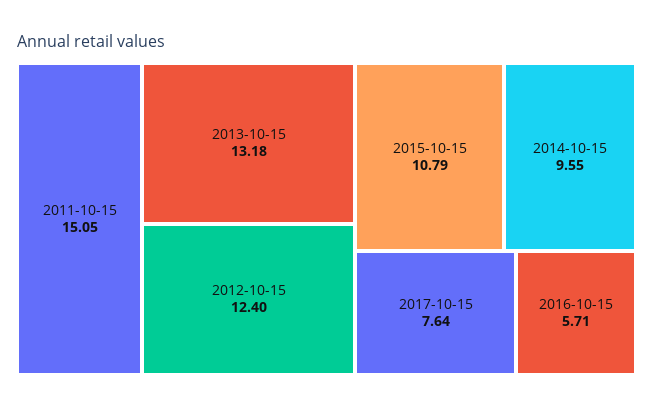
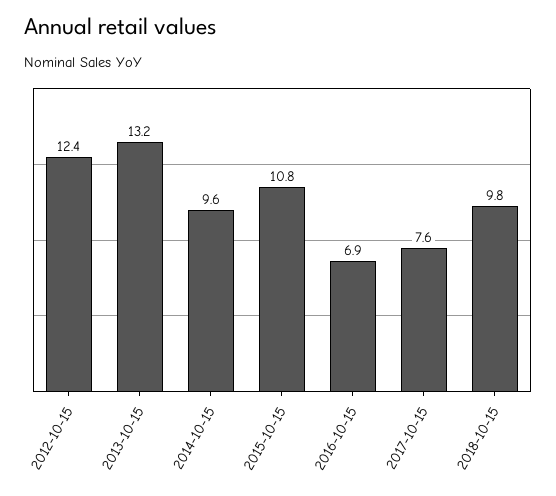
2011-10-15: 15.05 -> none
2016-10-15: 5.71 -> 6.9
2018-10-15: none -> 9.8

